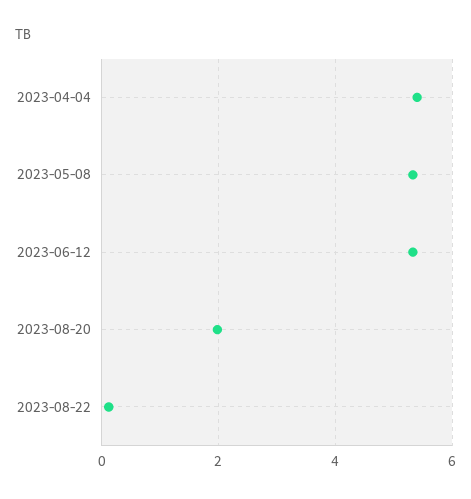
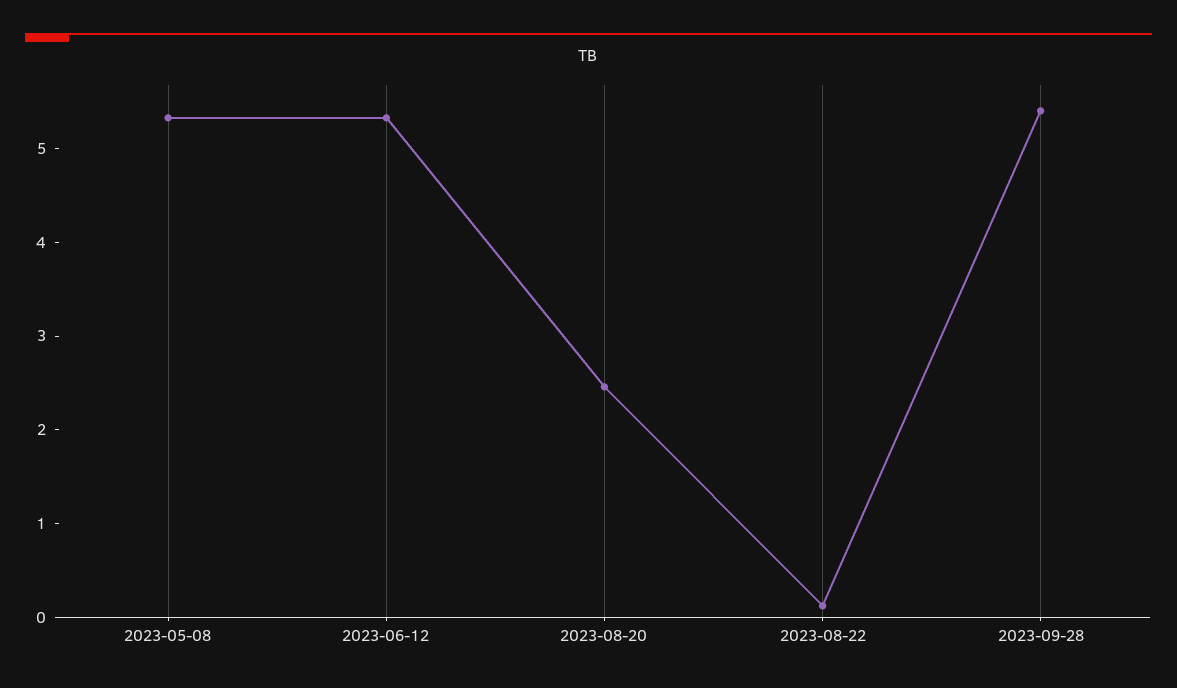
2023-04-04: 5.4 -> none
2023-08-20: 2 -> 2.4
2023-09-28: none -> 5.4

